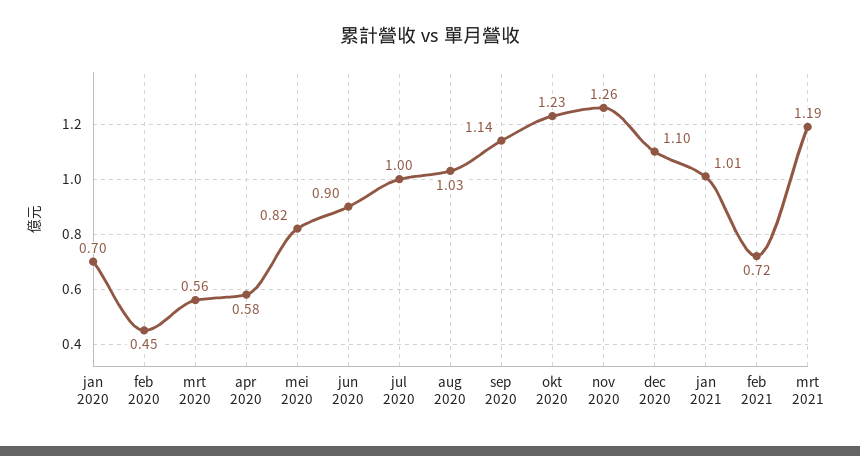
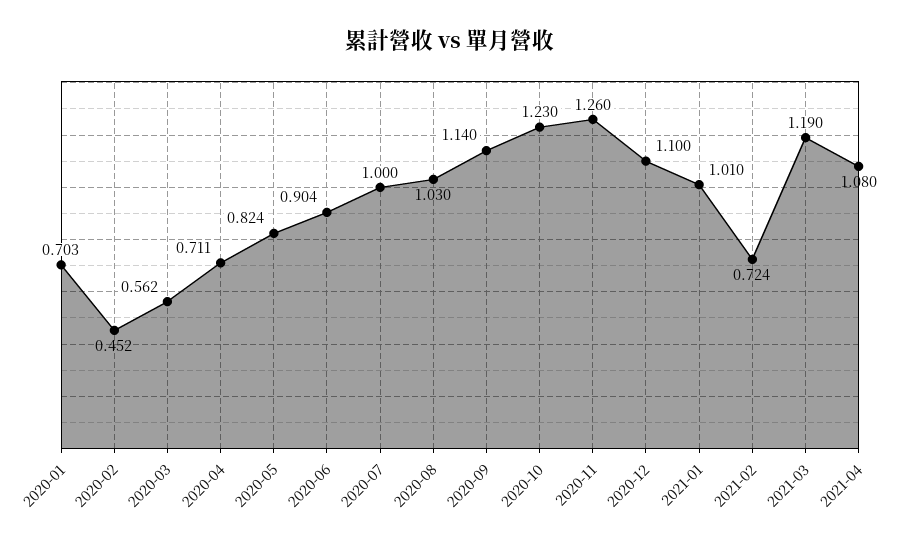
apr 2020: 0.58 -> 0.711
2021-04: none -> 1.08

